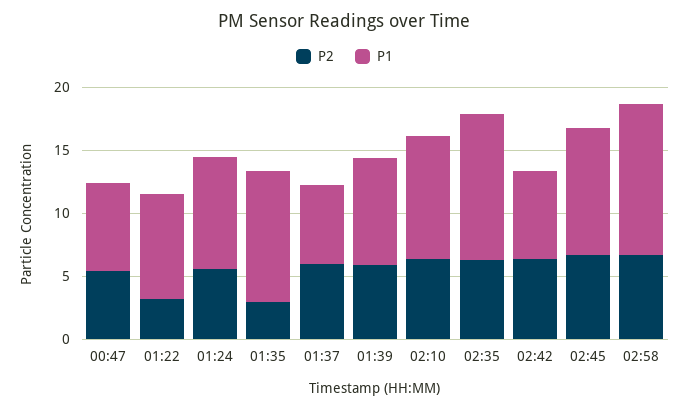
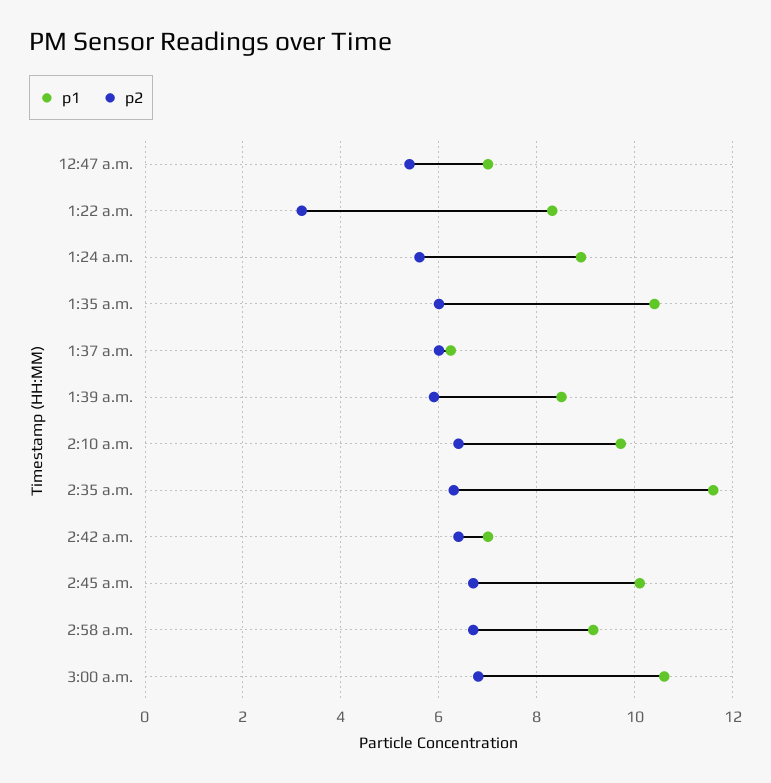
P2, 01:35: 3 -> 6
P1, 02:58: 12 -> 9.2
P1, 3:00 a.m.: none -> 10.6
P2, 3:00 a.m.: none -> 6.8

